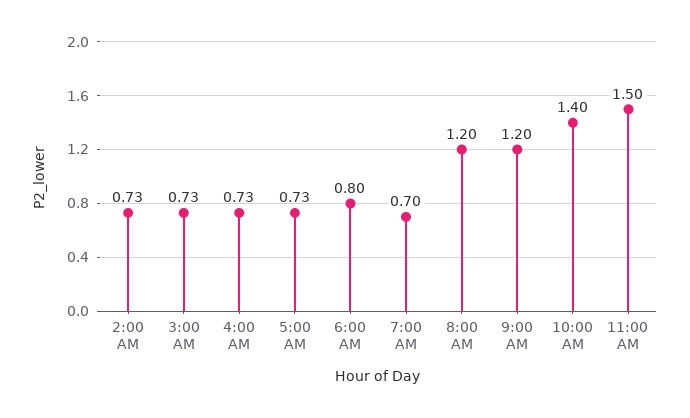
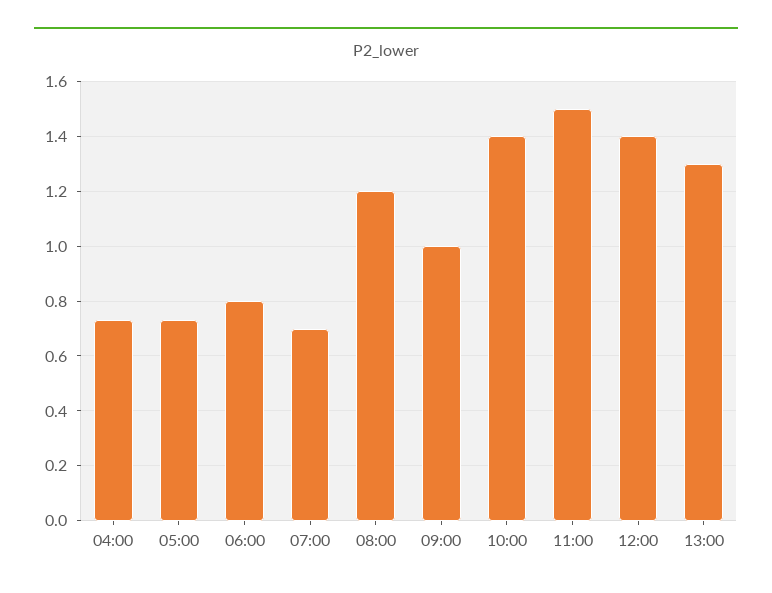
2:00 AM: 0.73 -> none
3:00 AM: 0.73 -> none
9:00 AM: 1.2 -> 1
12:00: none -> 1.4
13:00: none -> 1.3

